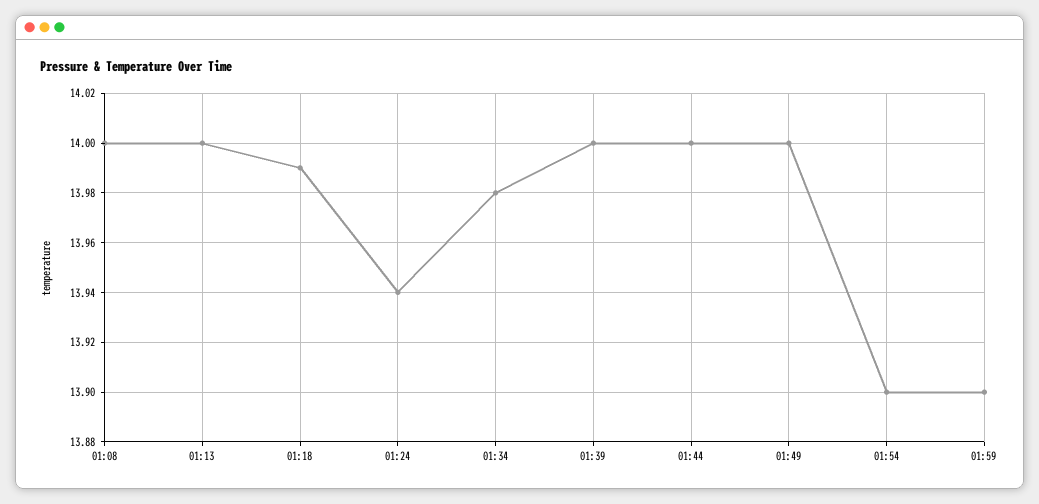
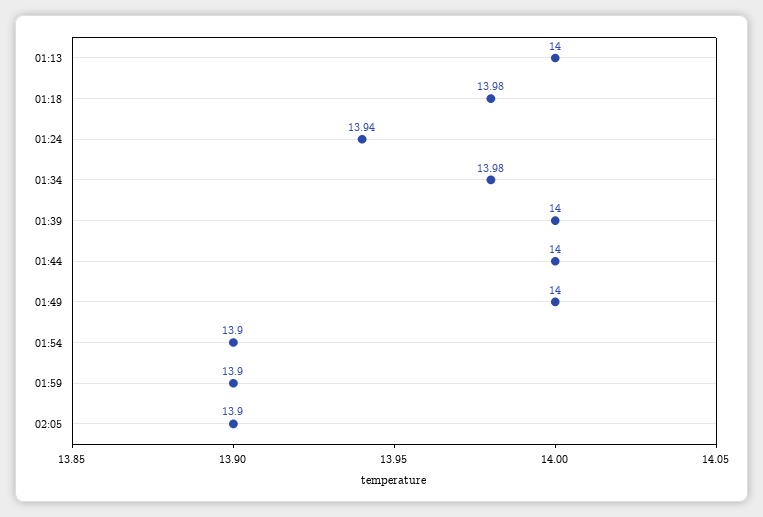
01:08: 14 -> none
01:18: 13.99 -> 13.98
02:05: none -> 13.9

